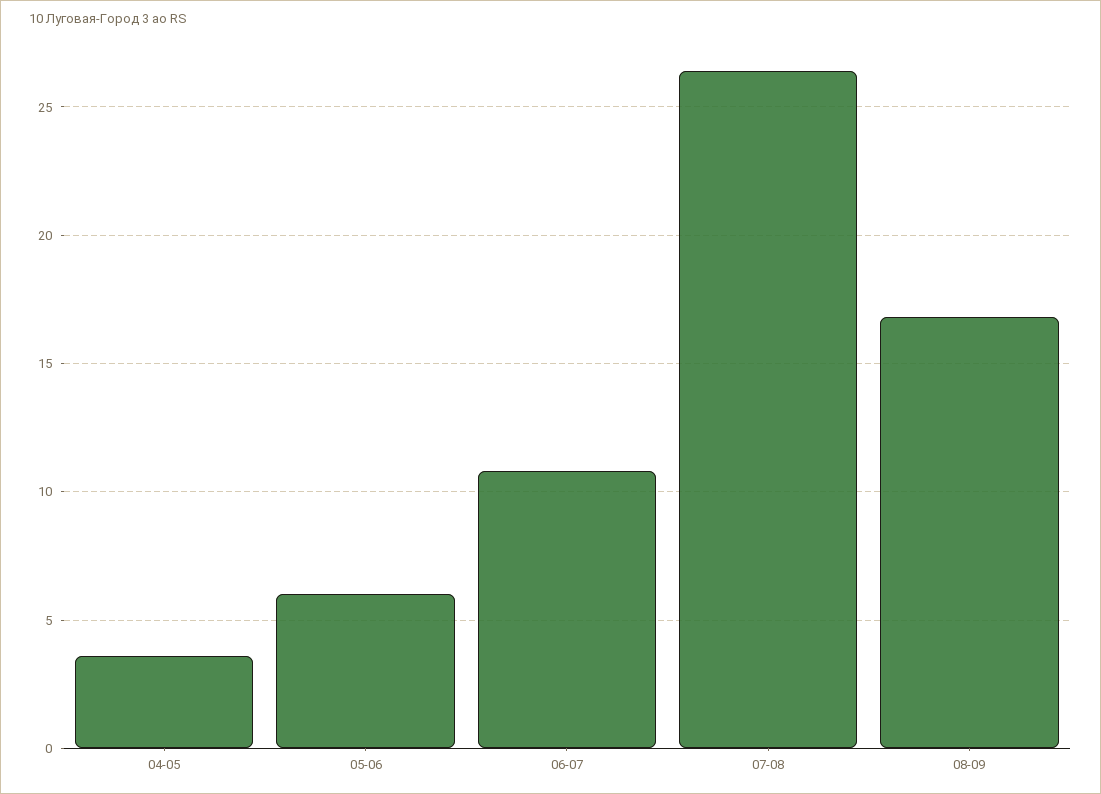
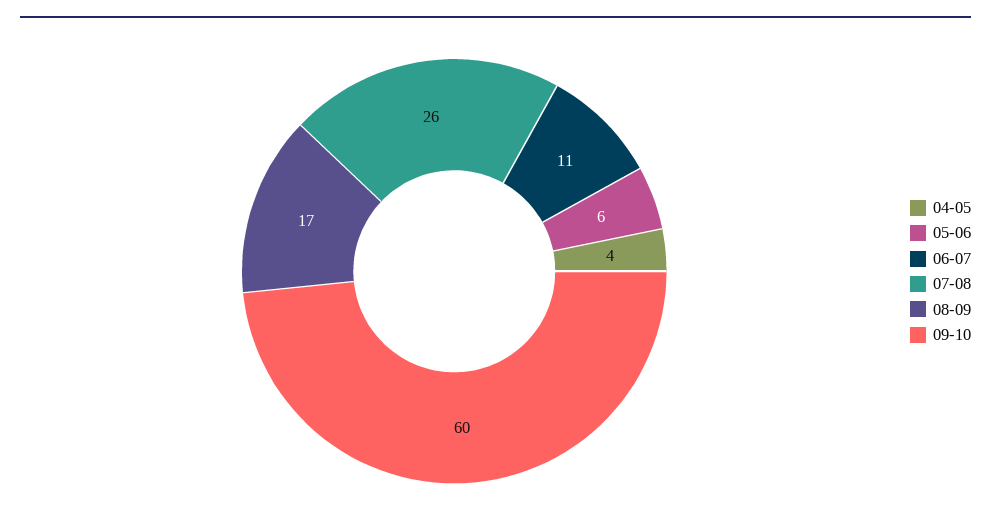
09-10: none -> 60

